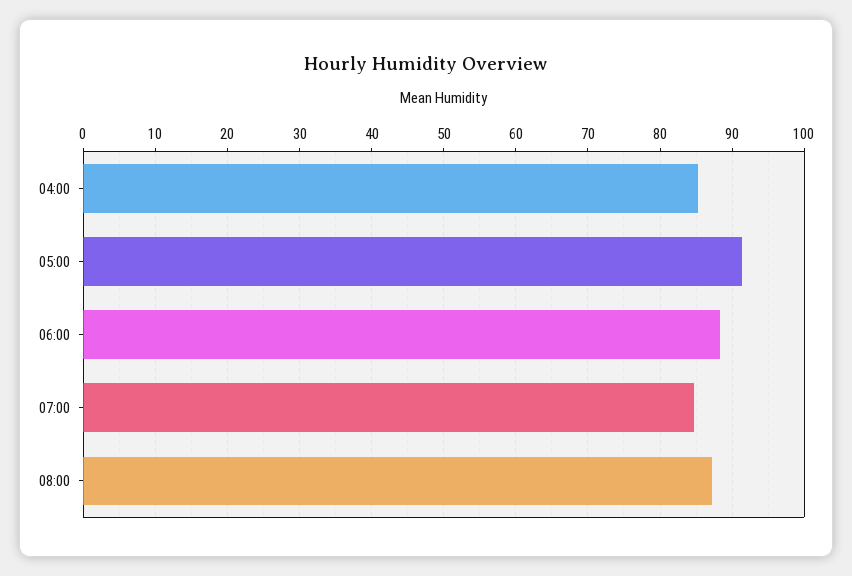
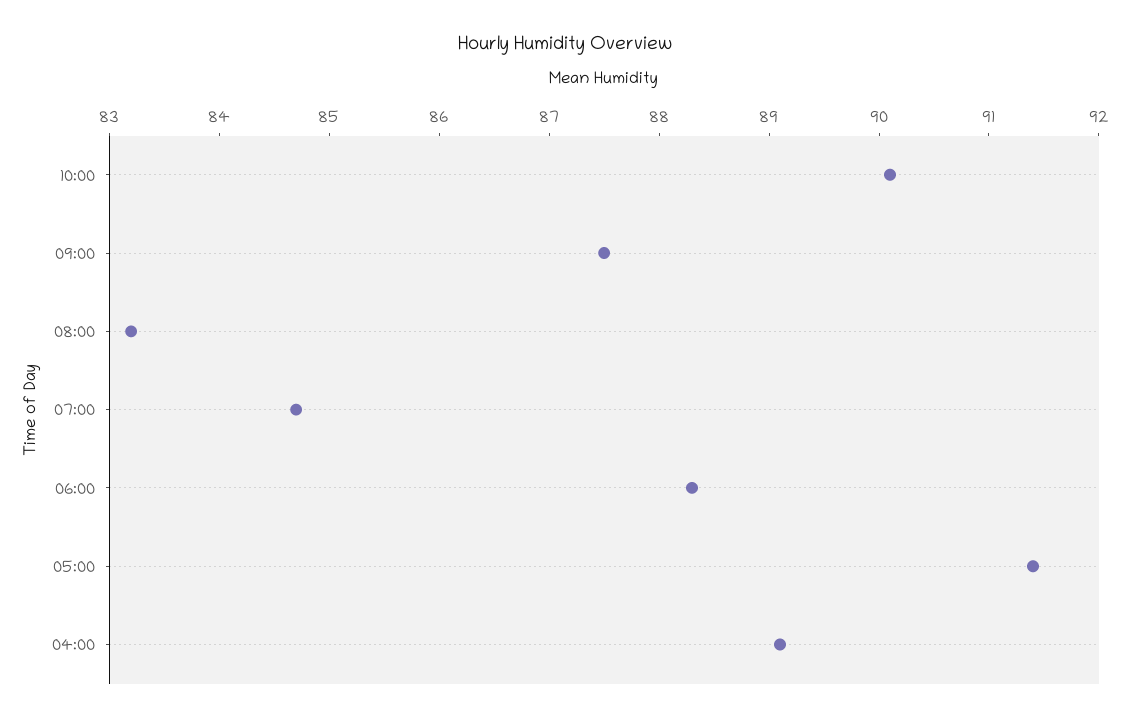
04:00: 85 -> 89.1
08:00: 87 -> 83.2
10:00: none -> 90.1
09:00: none -> 87.5

